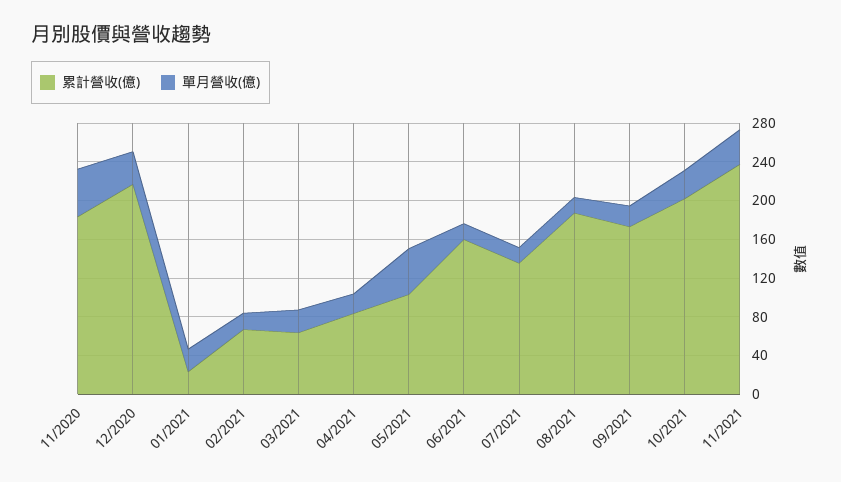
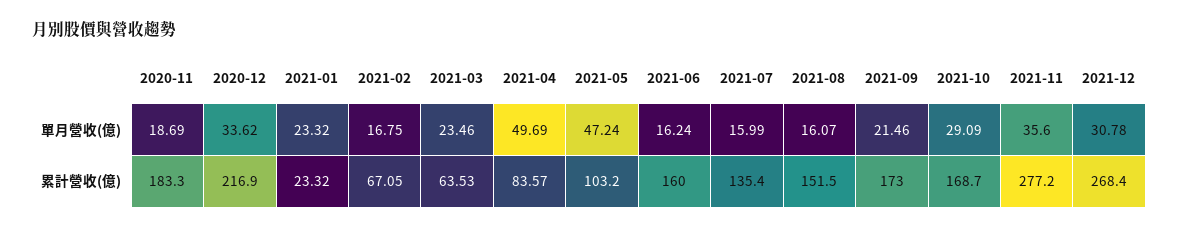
單月營收(億), 11/2020: 50 -> 18.69
單月營收(億), 04/2021: 20 -> 49.69
累計營收(億), 08/2021: 190 -> 151.5
累計營收(億), 10/2021: 200 -> 168.7
累計營收(億), 11/2021: 240 -> 277.2
單月營收(億), 2021-12: none -> 30.78
累計營收(億), 2021-12: none -> 268.4

